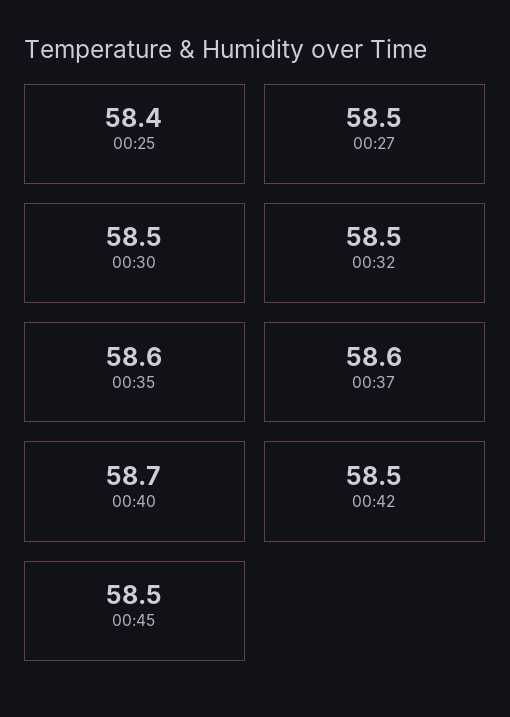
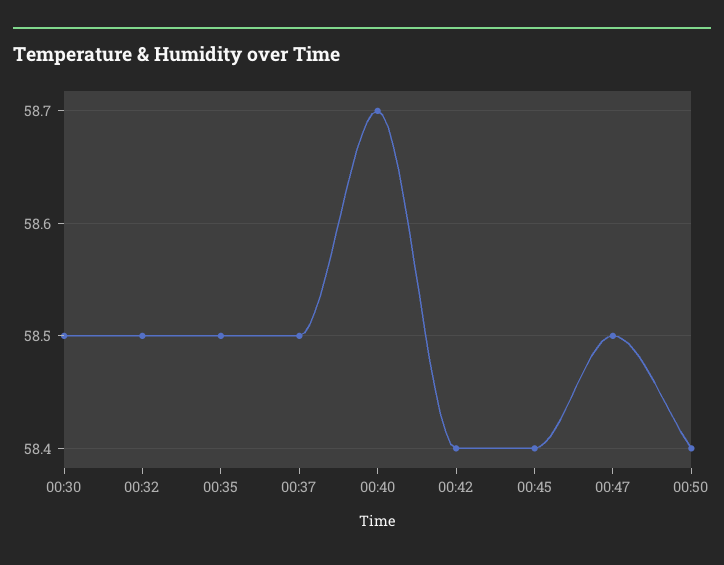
00:25: 58.4 -> none
00:27: 58.5 -> none
00:35: 58.6 -> 58.5
00:37: 58.6 -> 58.5
00:42: 58.5 -> 58.4
00:45: 58.5 -> 58.4
00:47: none -> 58.5
00:50: none -> 58.4

